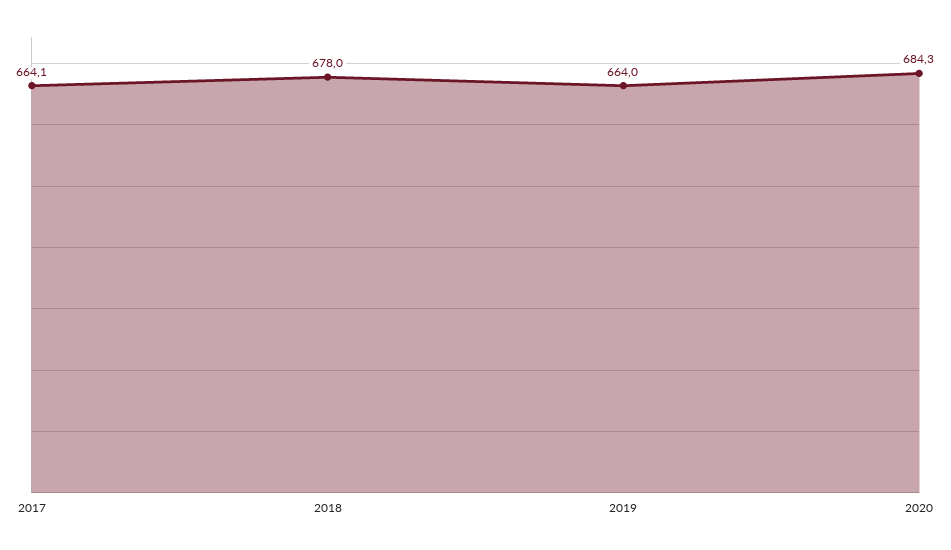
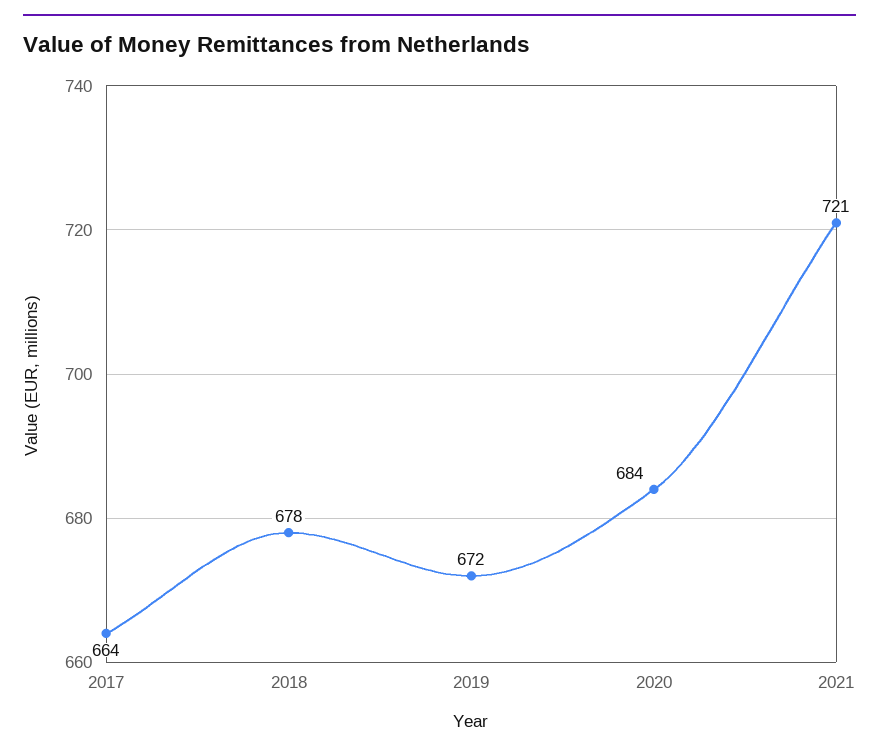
2019: 664 -> 672
2021: none -> 721

